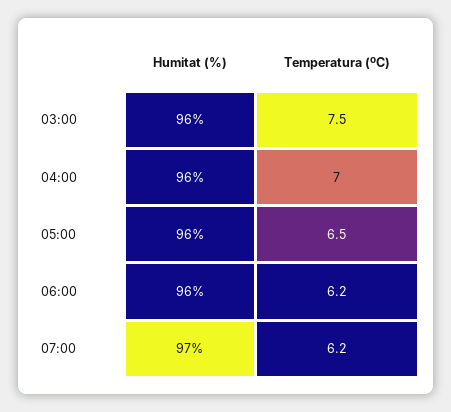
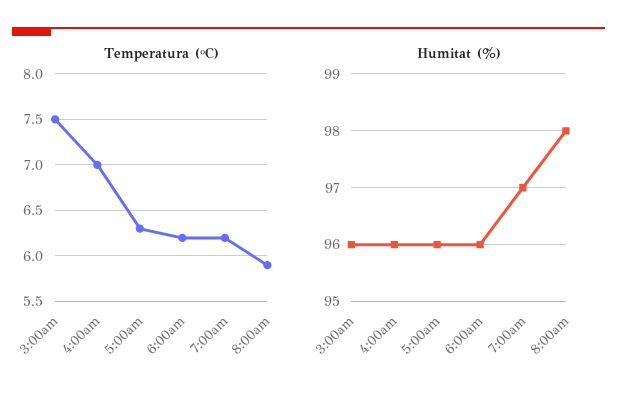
Temperatura (ºC), 05:00: 6.5 -> 6.3
Temperatura (ºC), 8:00am: none -> 5.9
Humitat (%), 8:00am: none -> 98

